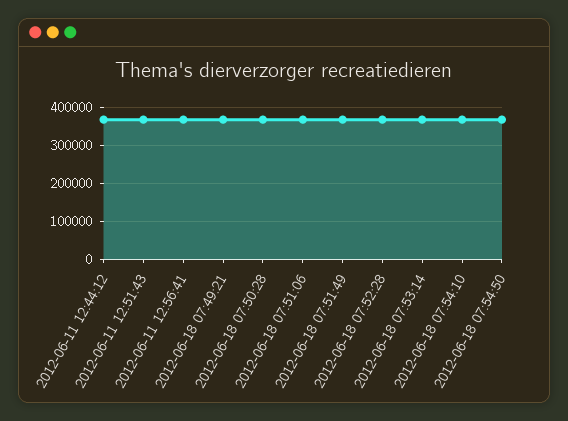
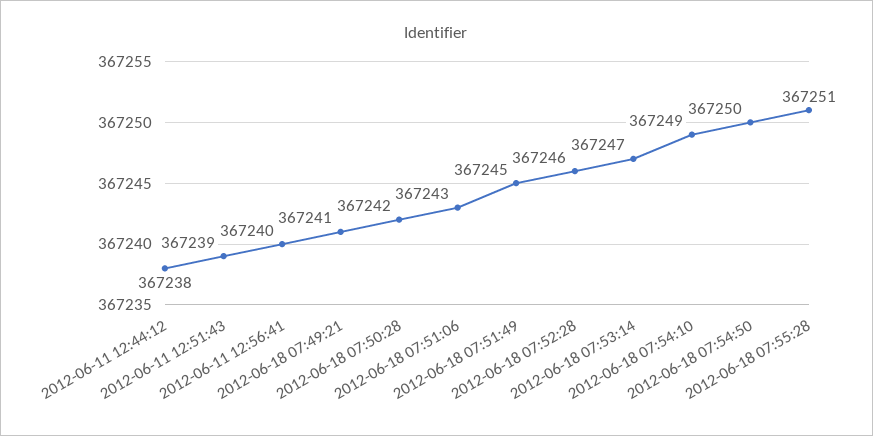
2012-06-18 07:55:28: none -> 367251

